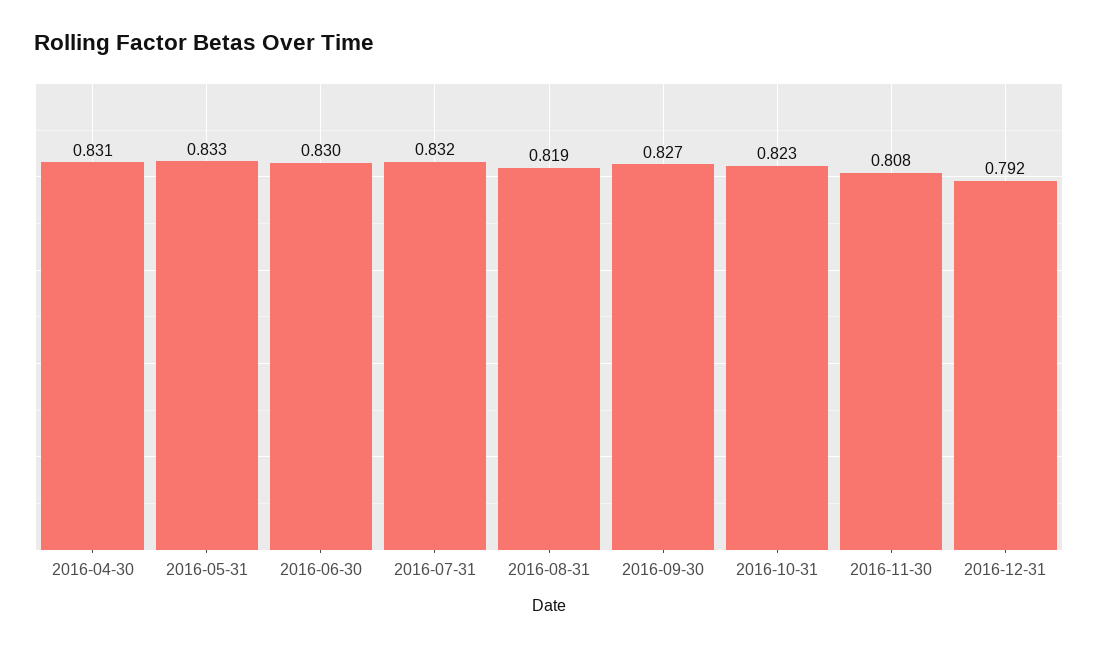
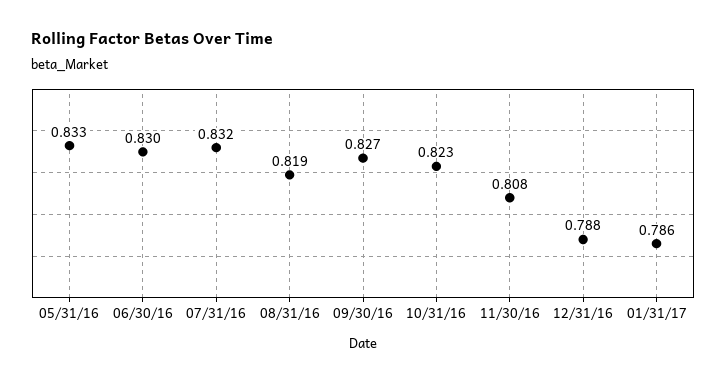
2016-04-30: 0.831 -> none
2016-12-31: 0.792 -> 0.788
01/31/17: none -> 0.786

